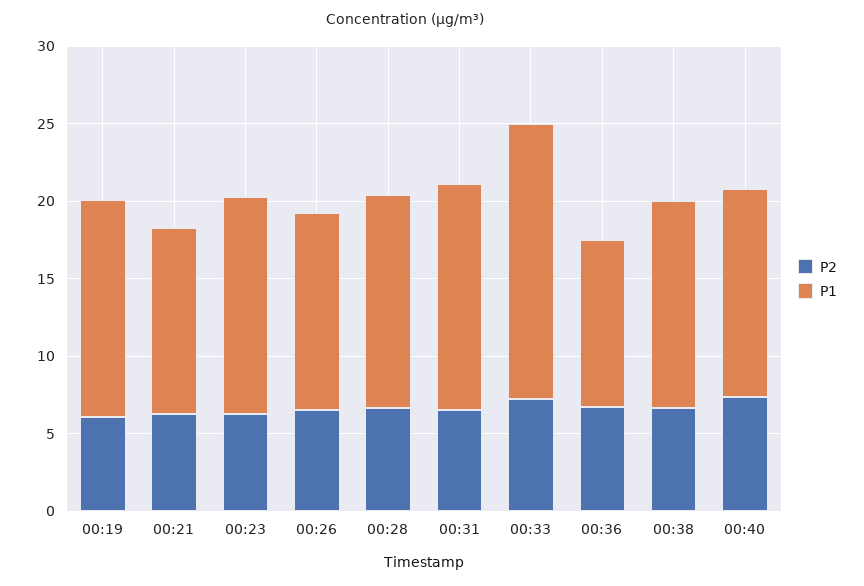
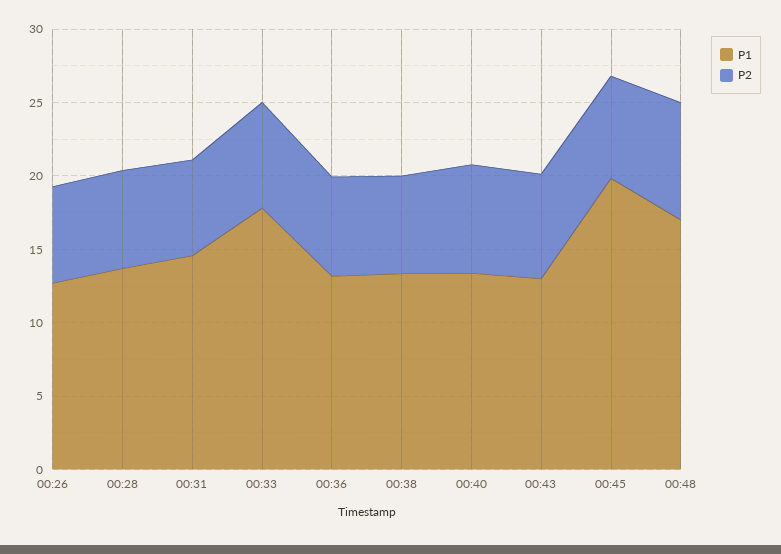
P2, 00:19: 6 -> none
P1, 00:19: 14 -> none
P2, 00:21: 6 -> none
P1, 00:21: 12 -> none
P2, 00:23: 6 -> none
P1, 00:23: 14 -> none
P1, 00:36: 11 -> 13
P1, 00:43: none -> 13
P2, 00:43: none -> 7
P1, 00:45: none -> 20
P2, 00:45: none -> 7
P1, 00:48: none -> 17
P2, 00:48: none -> 8

